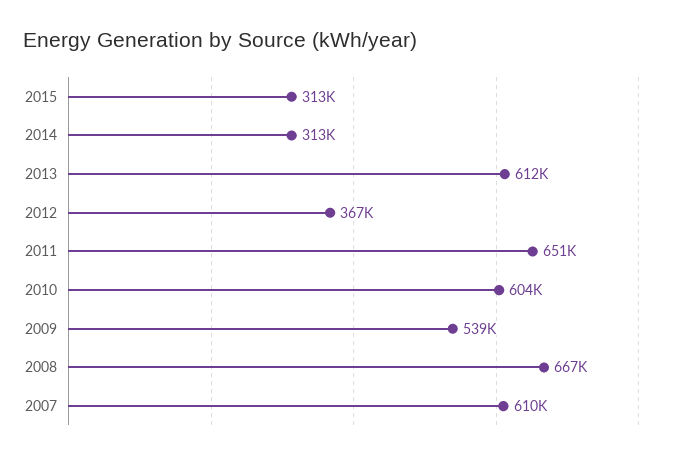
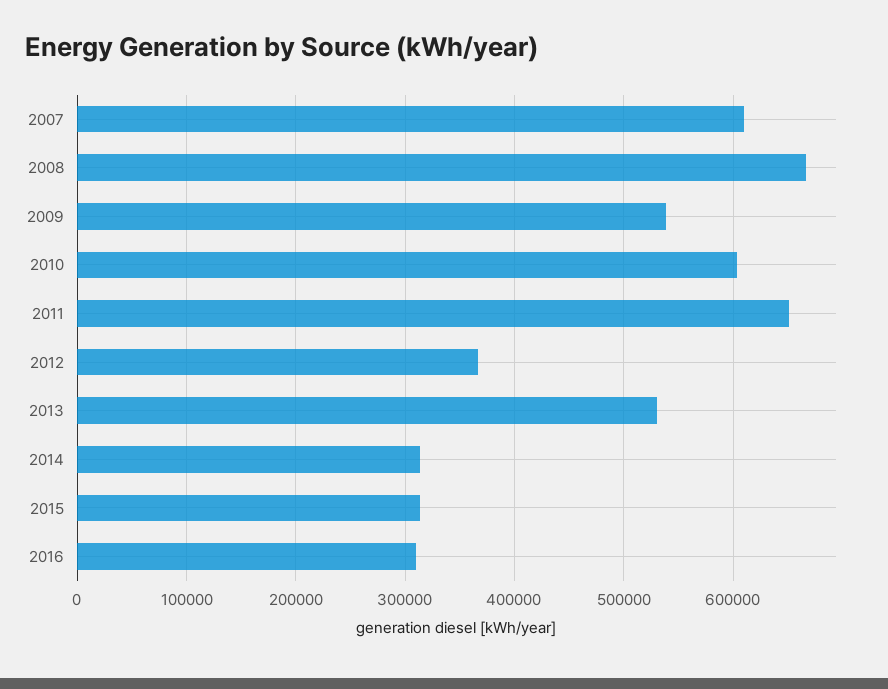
2013: 612000 -> 530000
2016: none -> 310000

